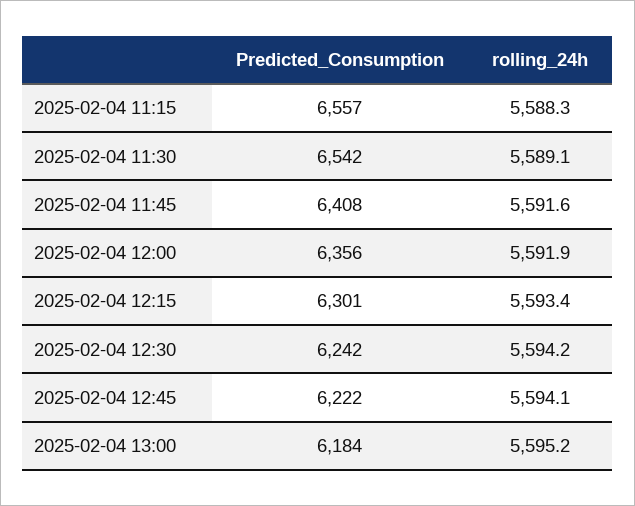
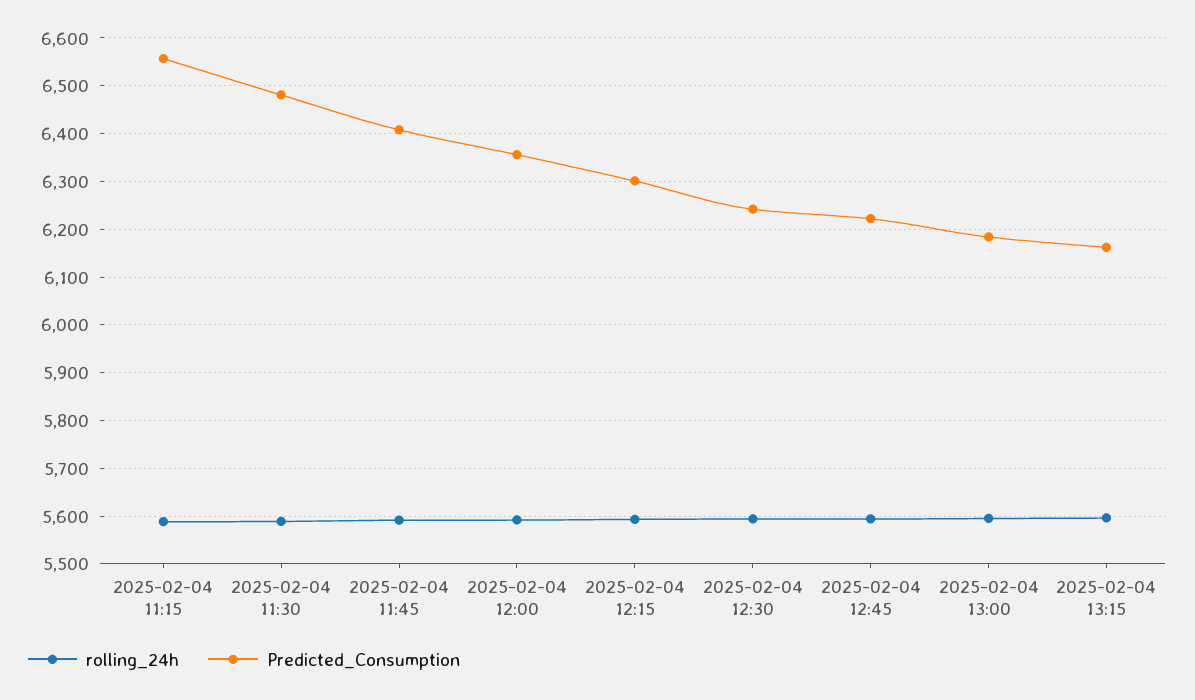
Predicted_Consumption, 2025-02-04 11:30: 6542 -> 6480
rolling_24h, 2025-02-04 13:15: none -> 5600
Predicted_Consumption, 2025-02-04 13:15: none -> 6160

